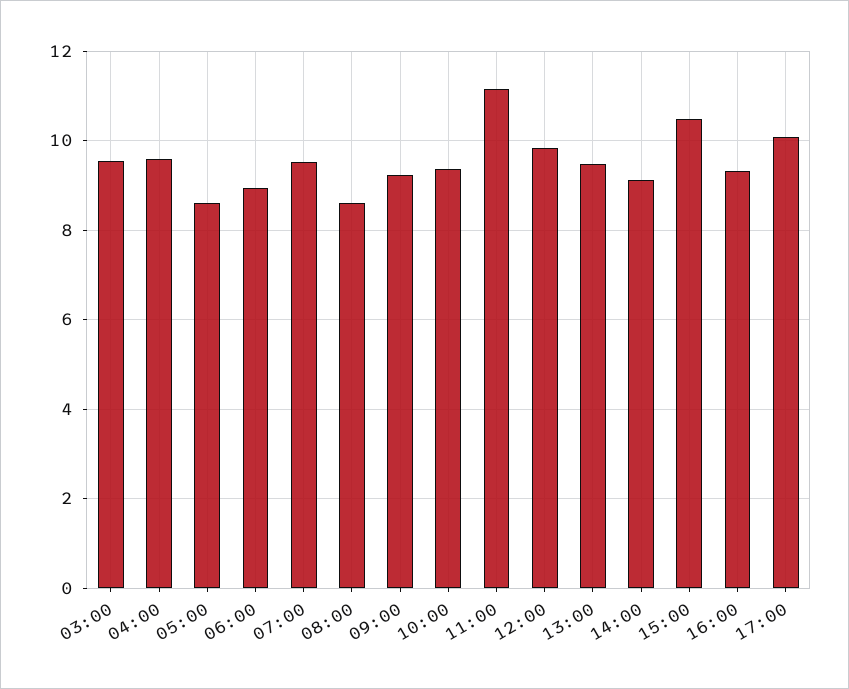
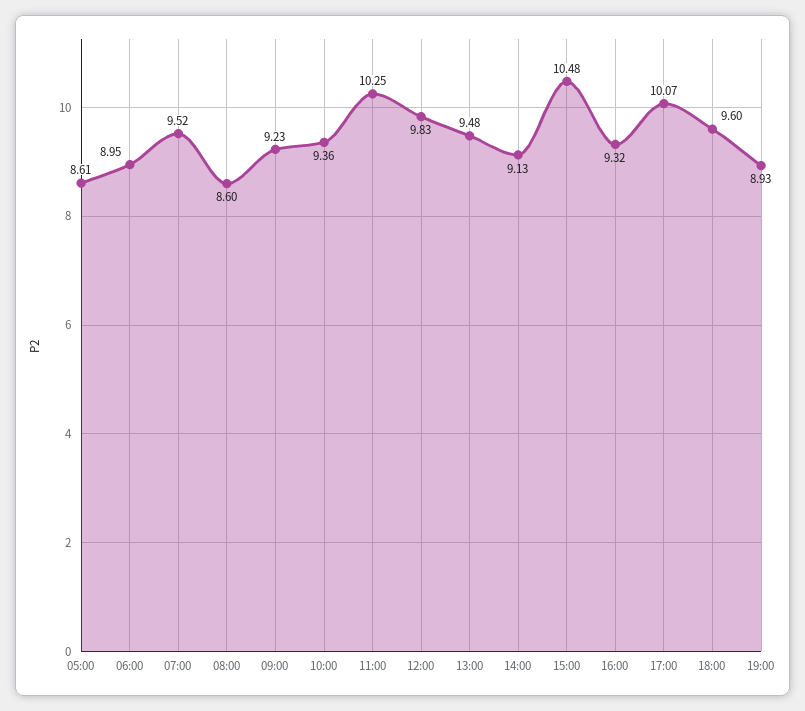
03:00: 9.6 -> none
04:00: 9.6 -> none
11:00: 11.2 -> 10.25
18:00: none -> 9.6
19:00: none -> 8.93

